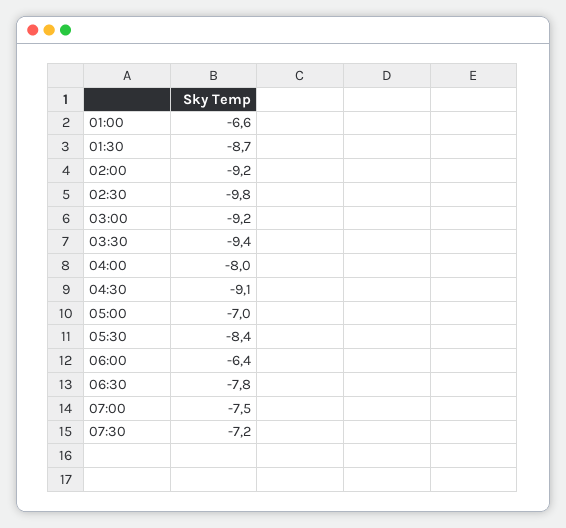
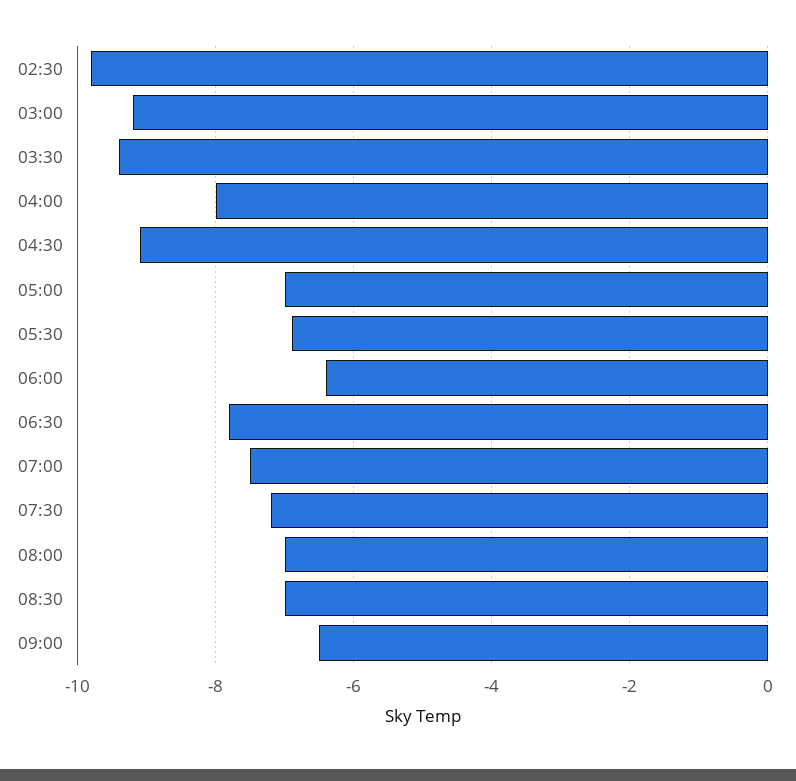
01:00: -6.6 -> none
01:30: -8.7 -> none
02:00: -9.2 -> none
05:30: -8.4 -> -7
08:00: none -> -7
08:30: none -> -7
09:00: none -> -6.5

